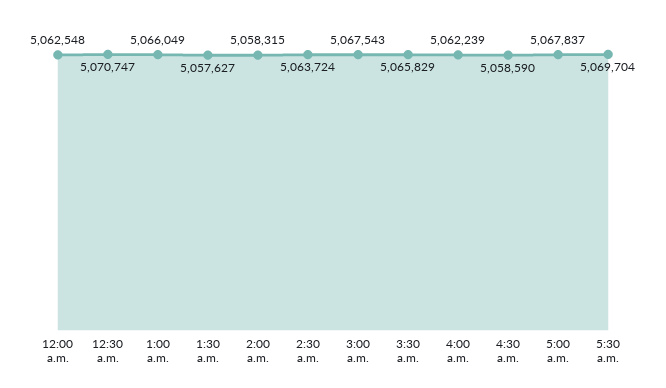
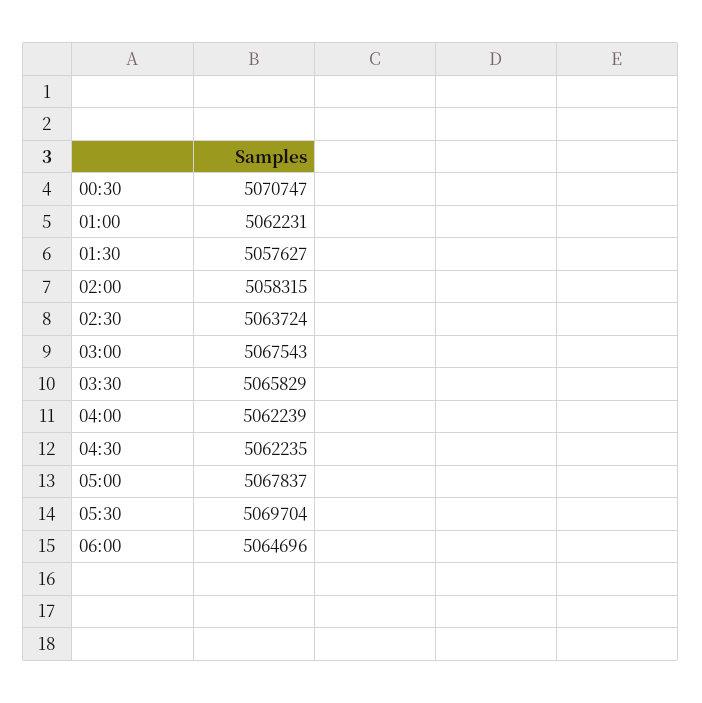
12:00 a.m.: 5062548 -> none
1:00 a.m.: 5066049 -> 5062231
4:30 a.m.: 5058590 -> 5062235
06:00: none -> 5064696

